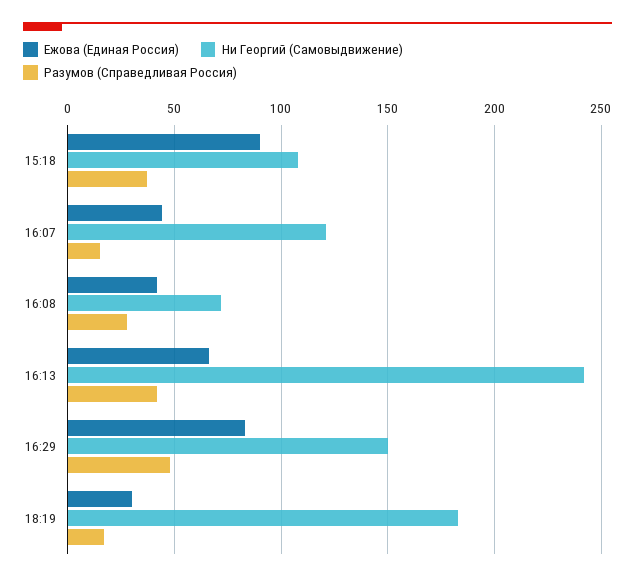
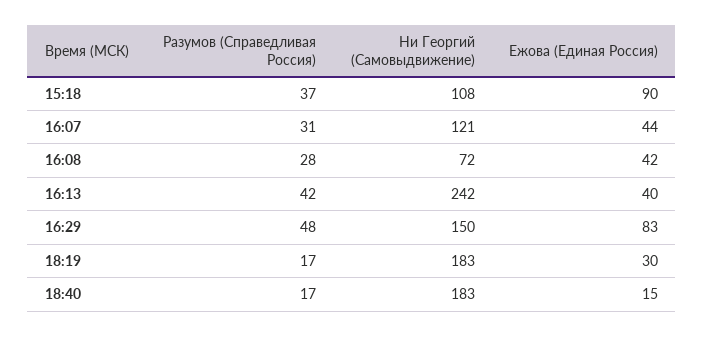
Разумов (Справедливая Россия), 16:07: 15 -> 31
Ежова (Единая Россия), 16:13: 65 -> 40
Разумов (Справедливая Россия), 18:40: none -> 17
Ни Георгий (Самовыдвижение), 18:40: none -> 183
Ежова (Единая Россия), 18:40: none -> 15

